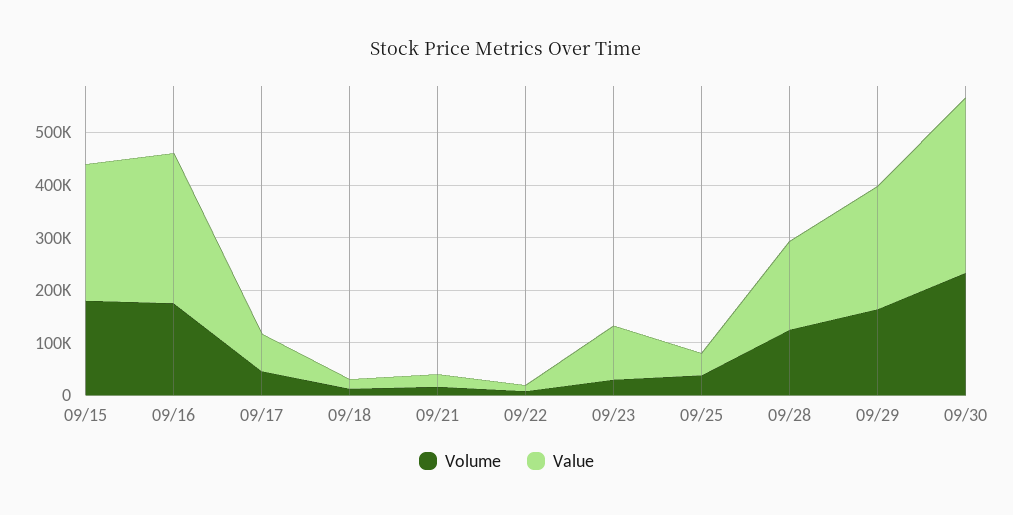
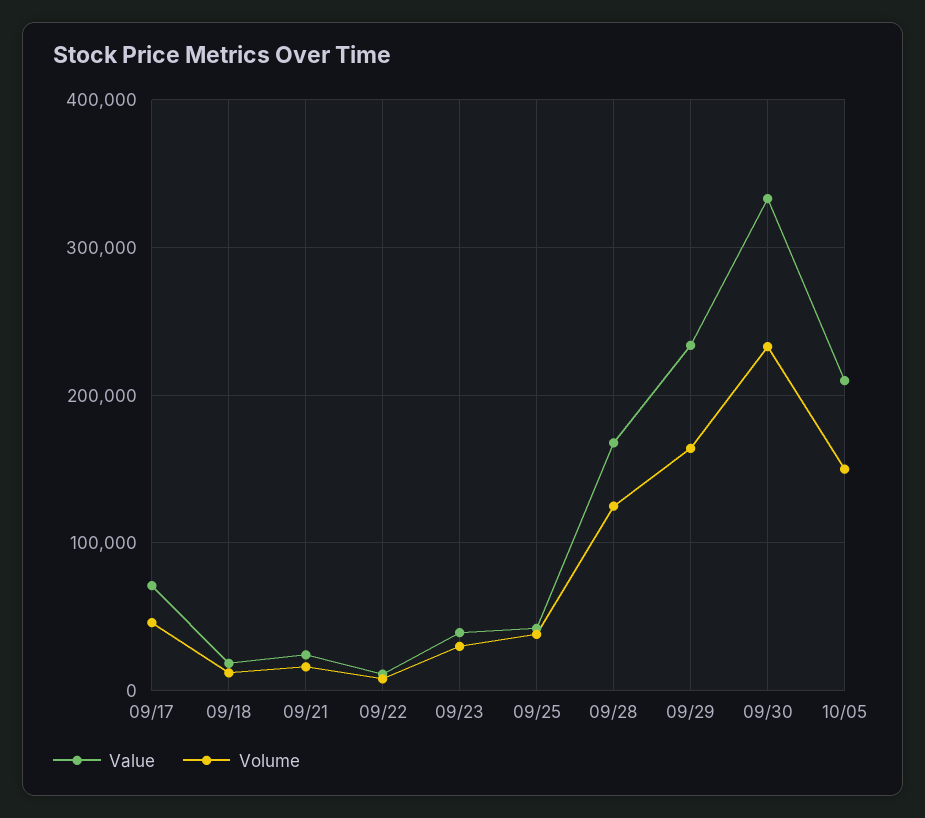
Volume, 09/15: 180000 -> none
Value, 09/15: 260000 -> none
Volume, 09/16: 180000 -> none
Value, 09/16: 280000 -> none
Value, 09/23: 100000 -> 40000
Value, 10/05: none -> 210000
Volume, 10/05: none -> 150000

